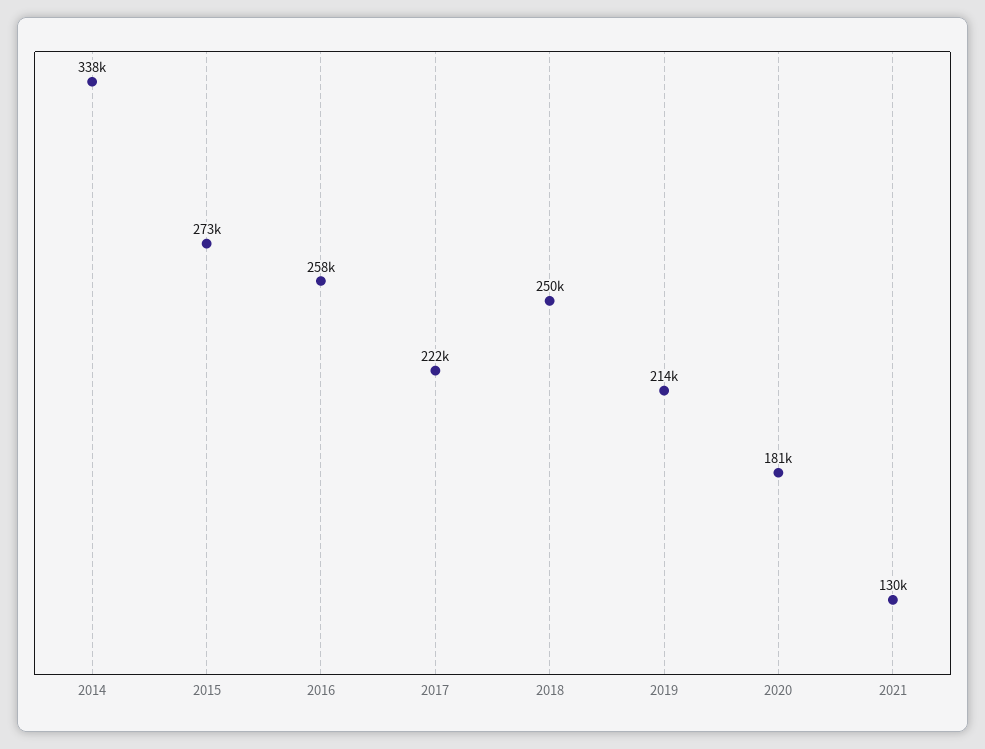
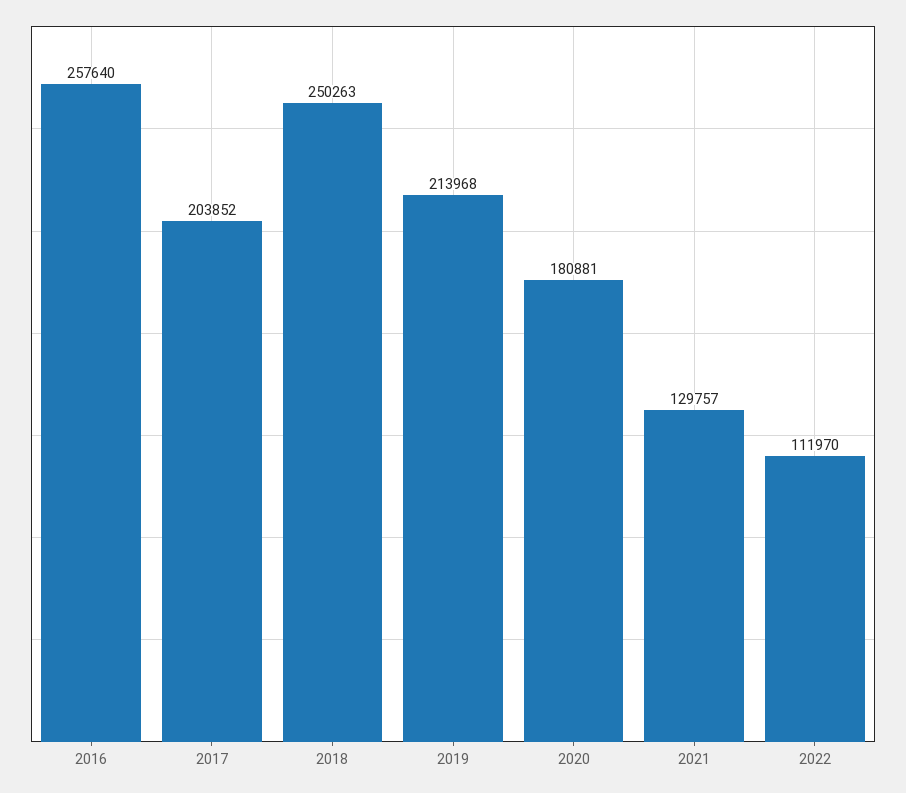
2014: 338000 -> none
2015: 273000 -> none
2017: 222000 -> 203852
2022: none -> 111970

